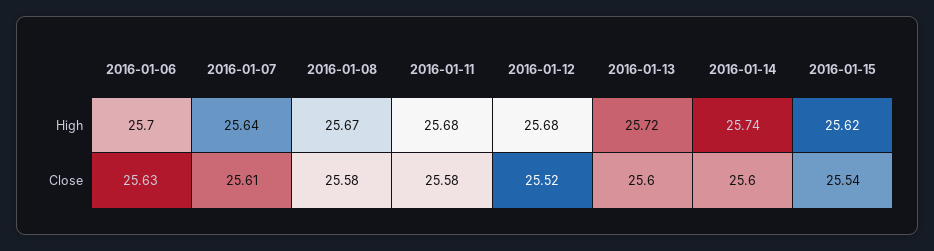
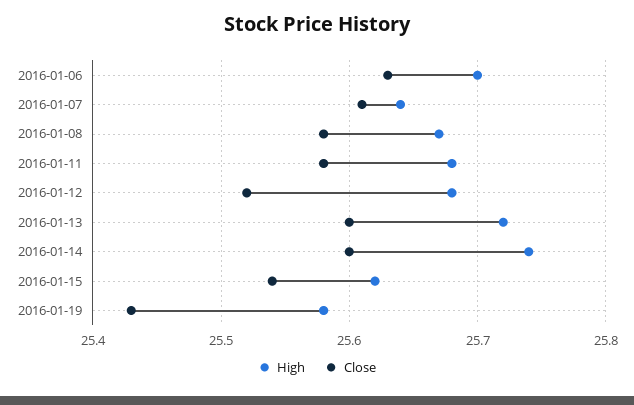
High, 2016-01-19: none -> 25.58
Close, 2016-01-19: none -> 25.43

